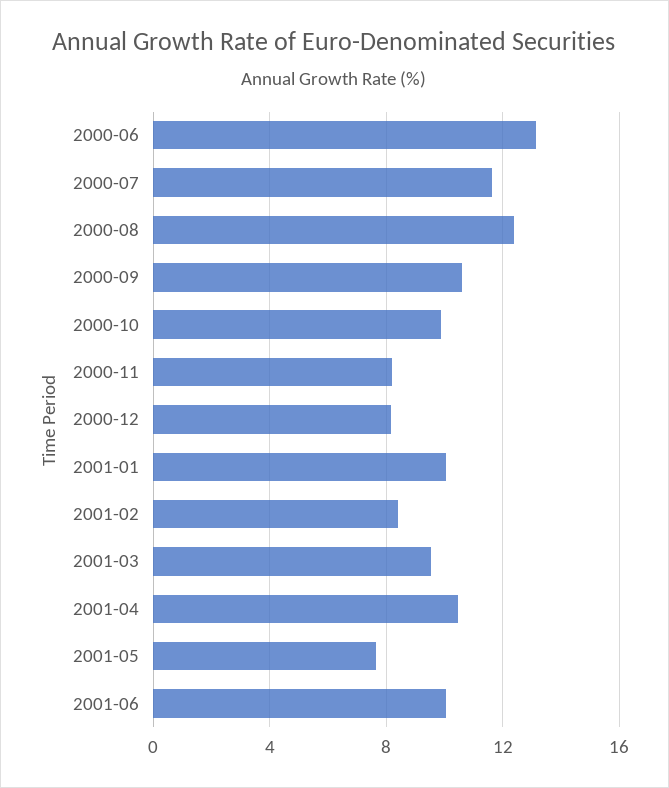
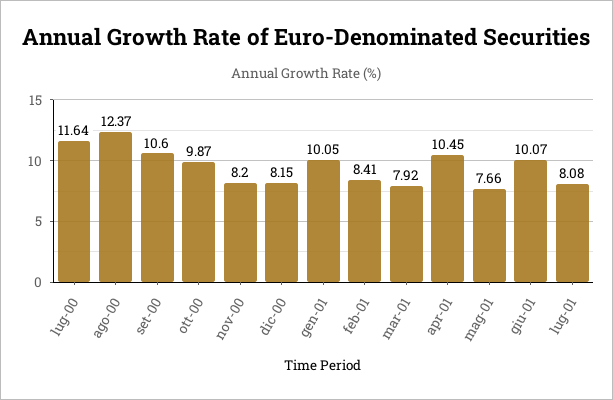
2000-06: 13 -> none
2001-03: 9.5 -> 7.92
lug-01: none -> 8.08

